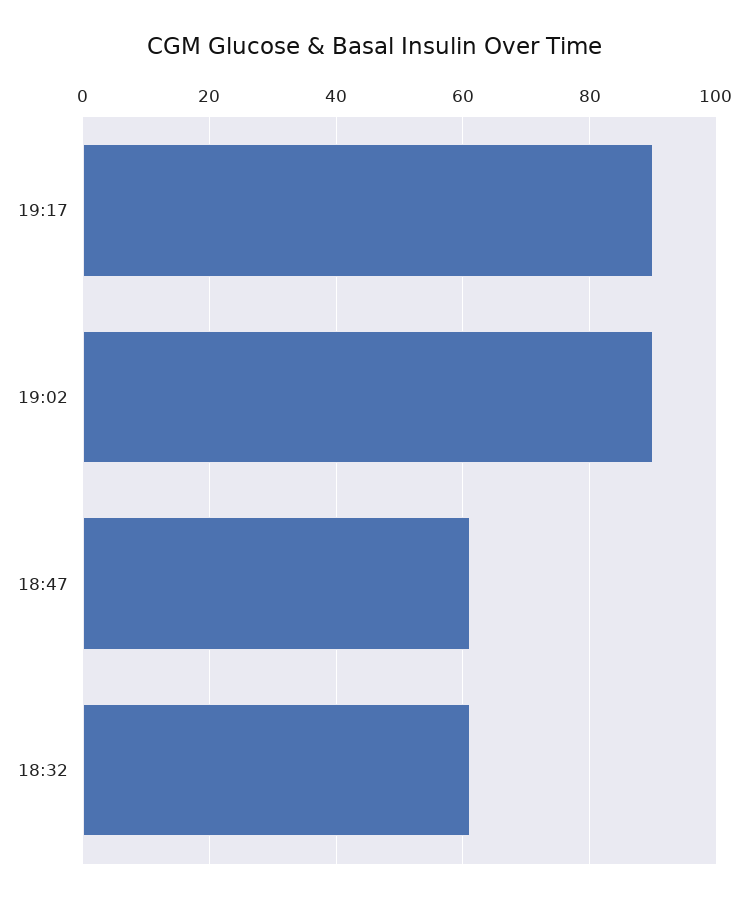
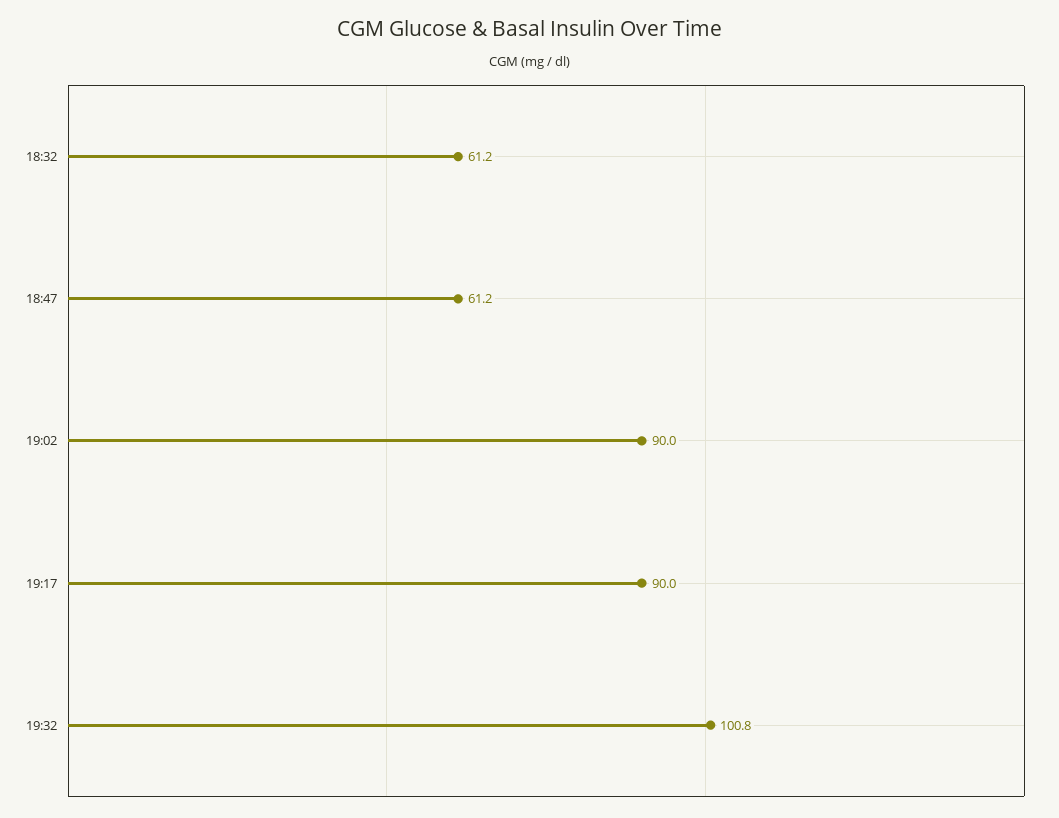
19:32: none -> 100.8

